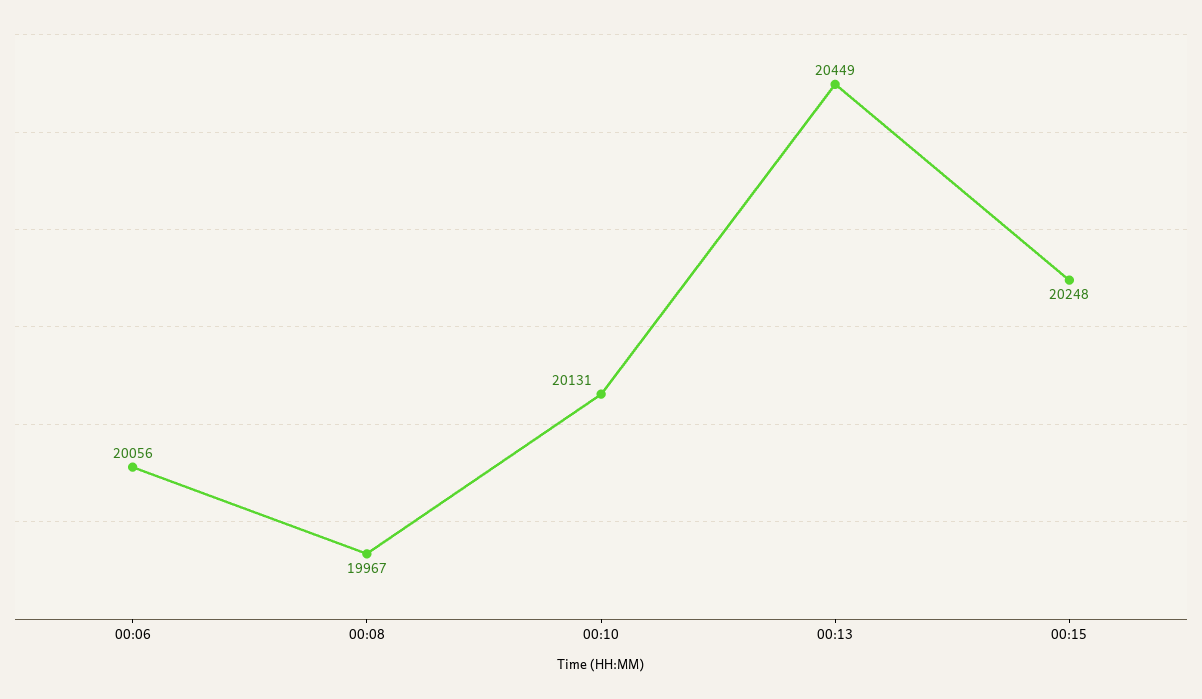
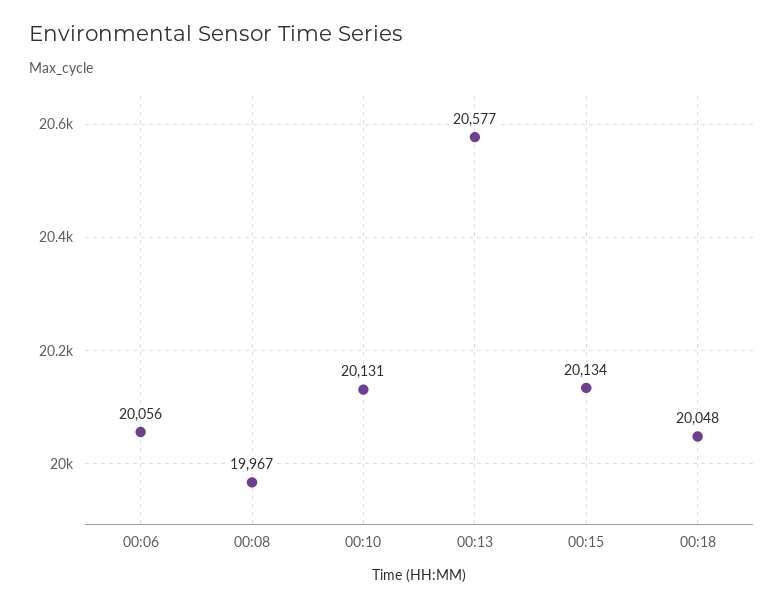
00:13: 20449 -> 20577
00:15: 20248 -> 20134
00:18: none -> 20048

